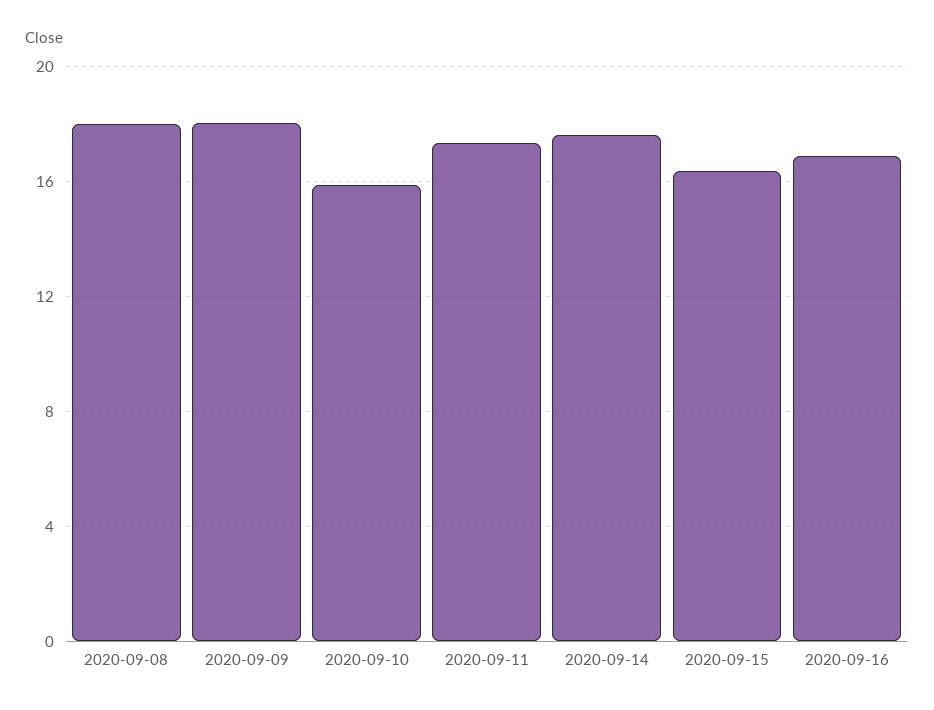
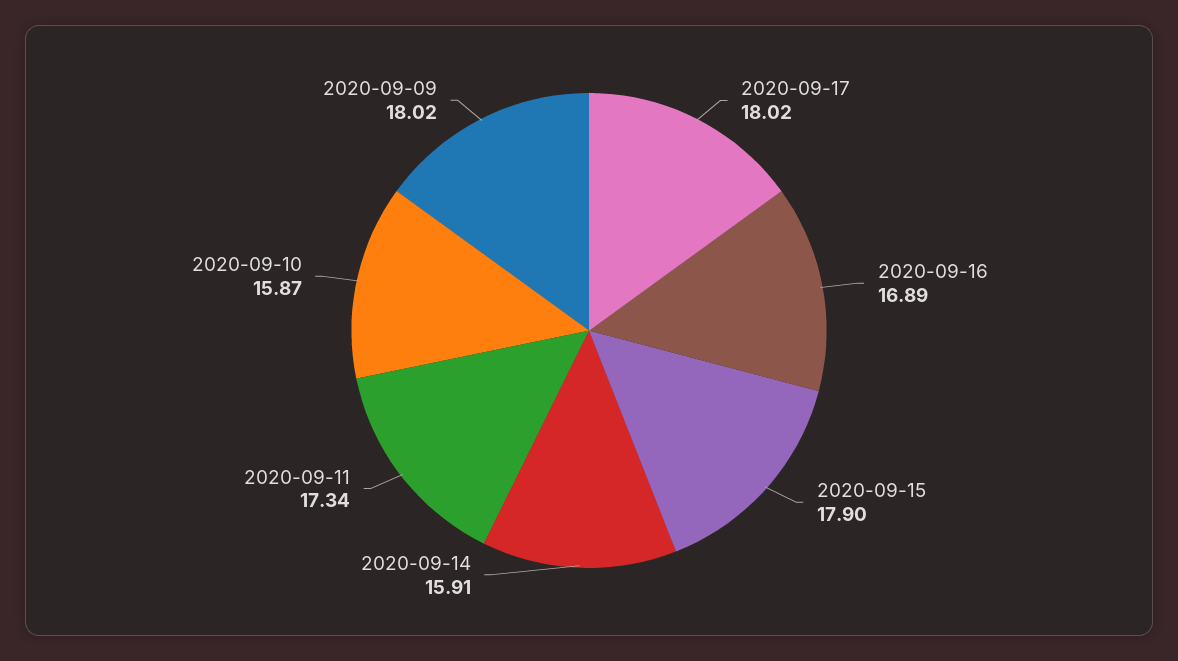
2020-09-08: 18 -> none
2020-09-14: 17.5 -> 15.91
2020-09-15: 16.5 -> 17.9
2020-09-17: none -> 18.02

